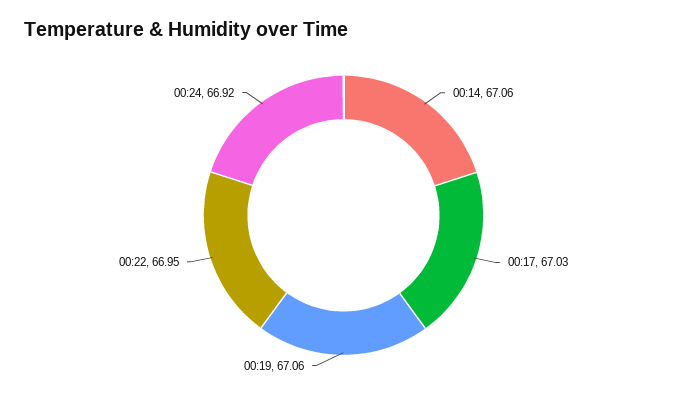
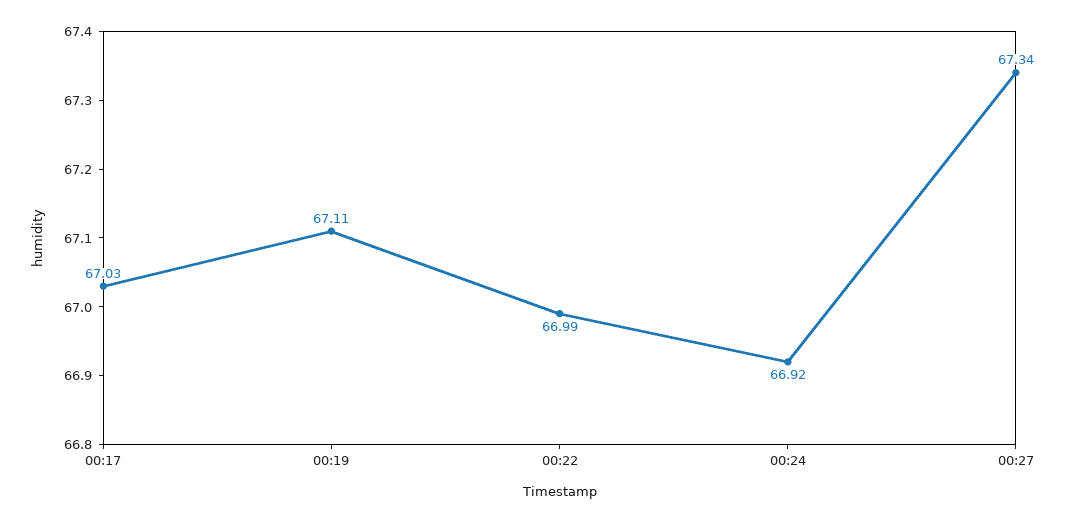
00:14: 67.06 -> none
00:19: 67.06 -> 67.11
00:22: 66.95 -> 66.99
00:27: none -> 67.34

